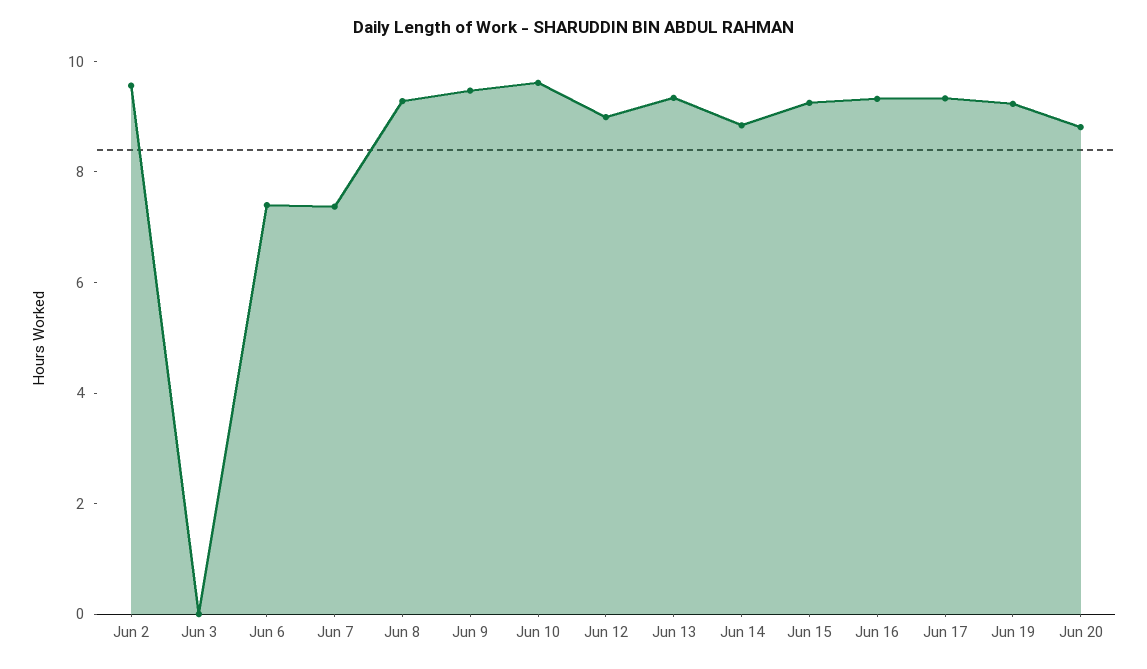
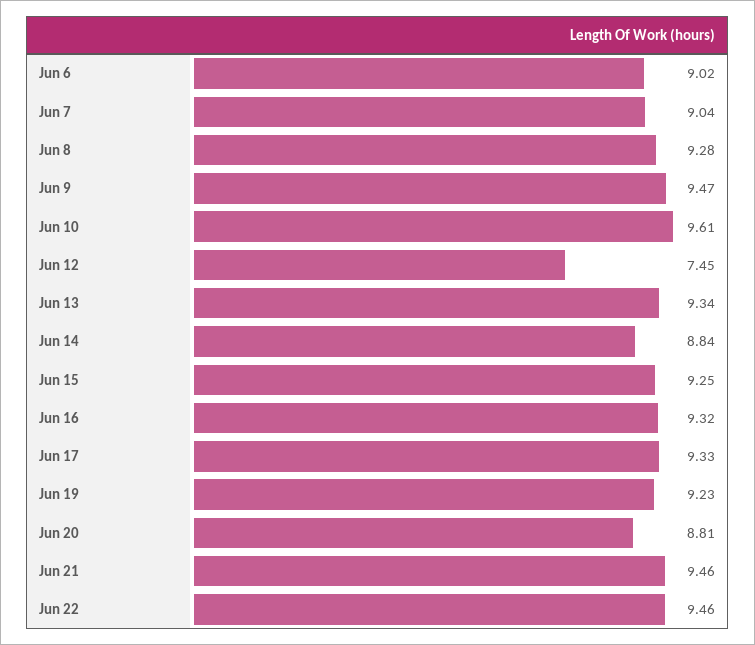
Jun 2: 9.5 -> none
Jun 3: 0 -> none
Jun 6: 7.5 -> 9.02
Jun 7: 7.5 -> 9.04
Jun 12: 9 -> 7.45
Jun 21: none -> 9.46
Jun 22: none -> 9.46

